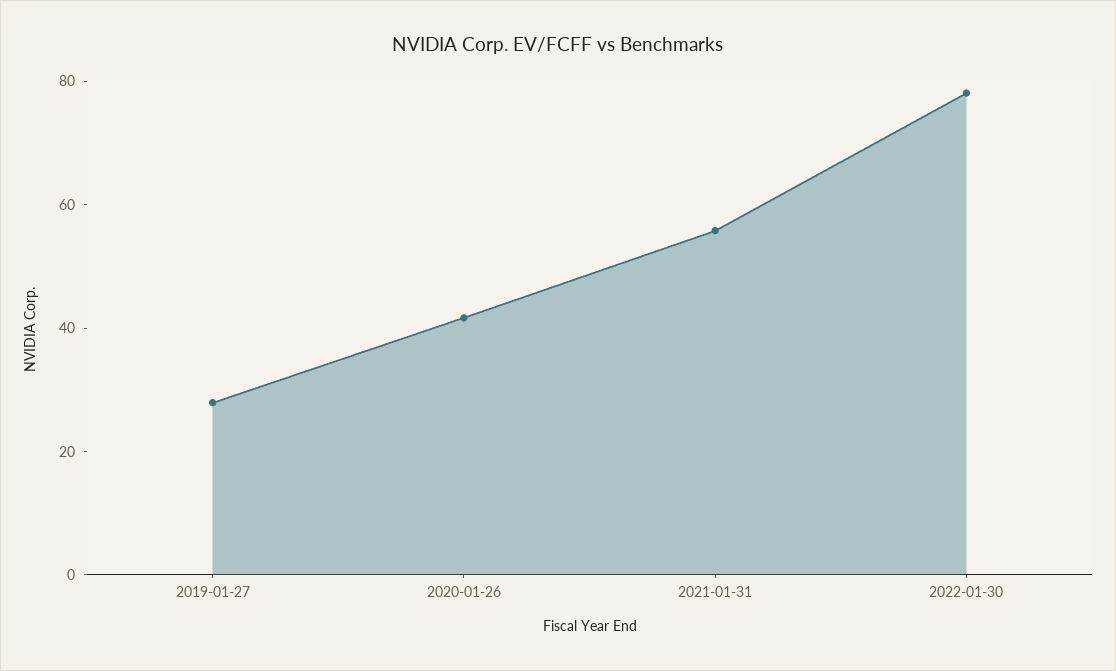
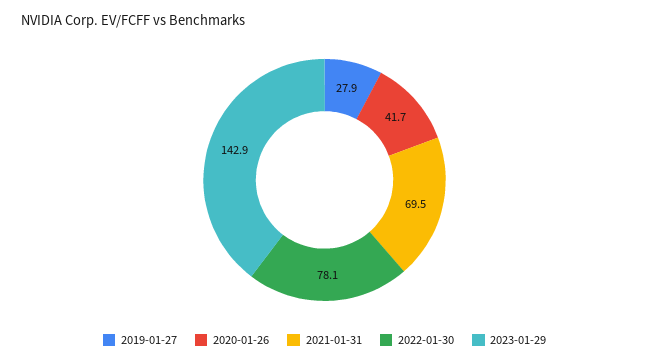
2021-01-31: 55 -> 69.5
2023-01-29: none -> 142.9

